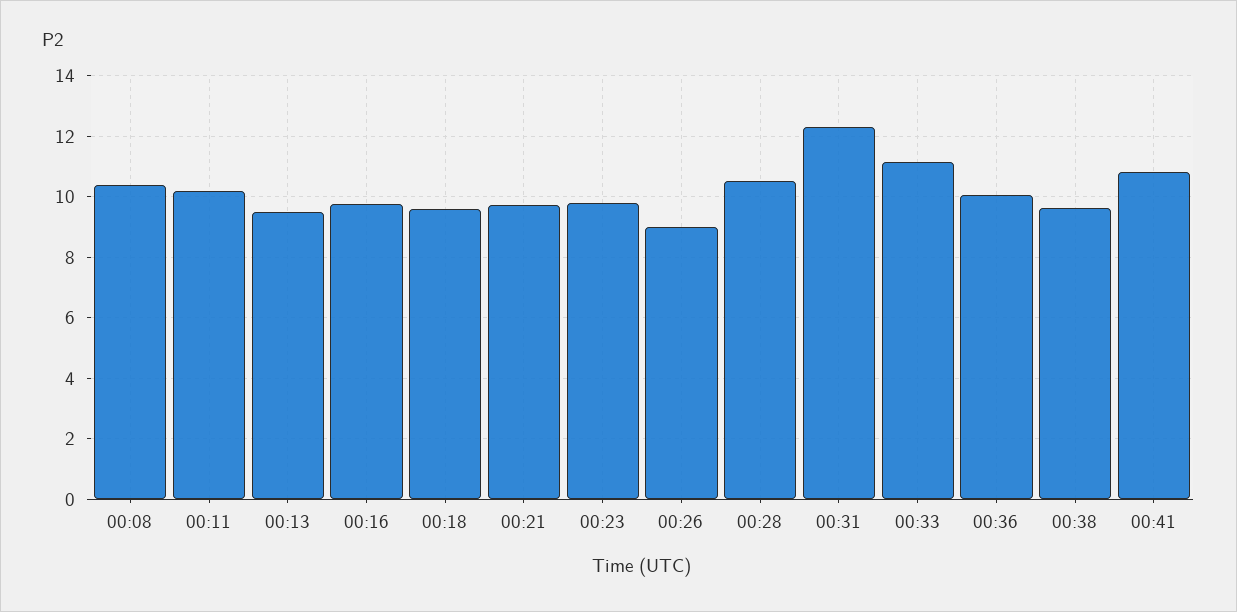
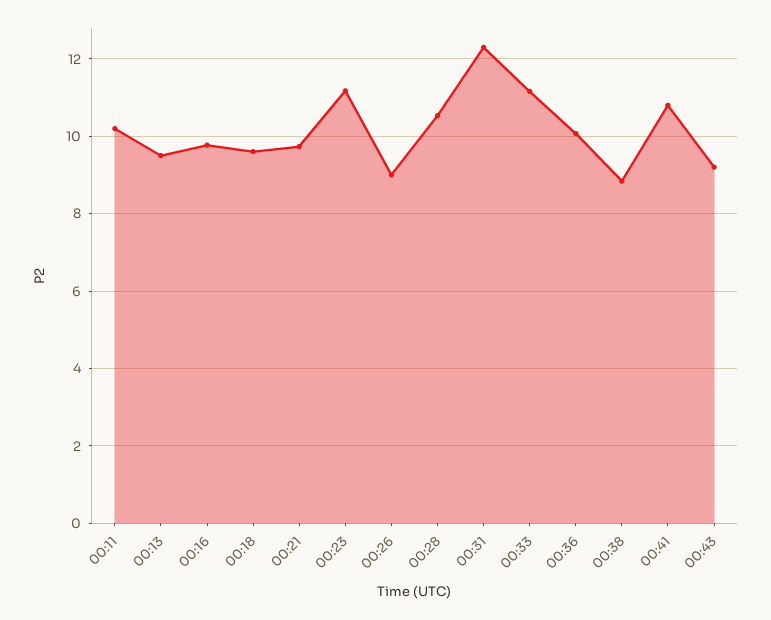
00:08: 10.4 -> none
00:23: 9.8 -> 11.2
00:38: 9.6 -> 8.8
00:43: none -> 9.2

